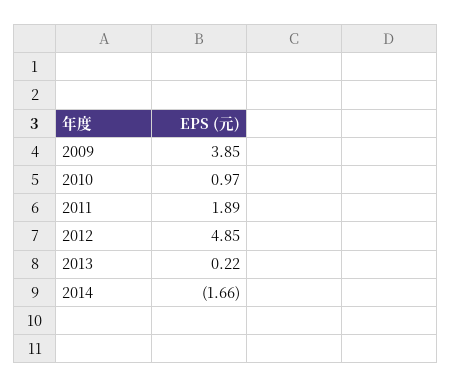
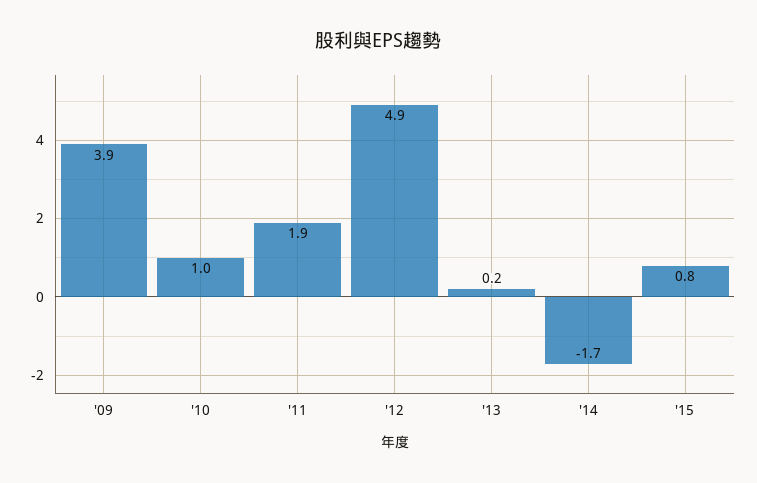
'15: none -> 0.8

